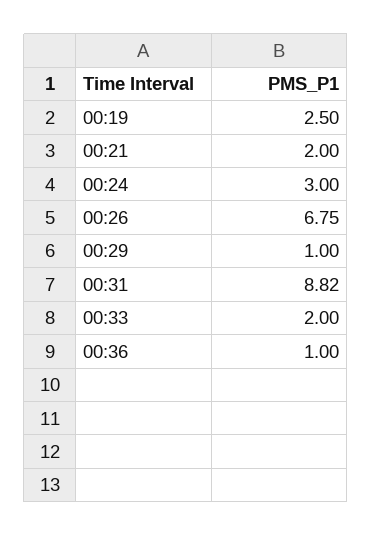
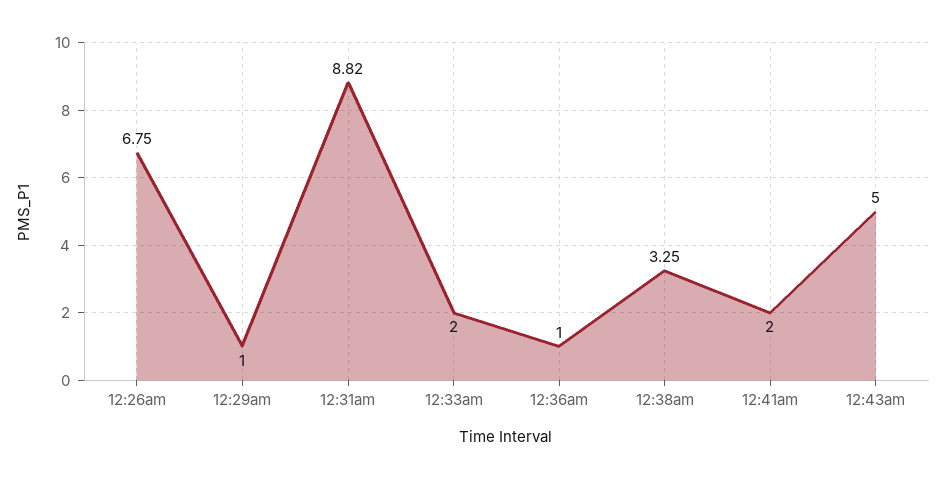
00:19: 2.5 -> none
00:21: 2 -> none
00:24: 3 -> none
12:38am: none -> 3.25
12:41am: none -> 2
12:43am: none -> 5

